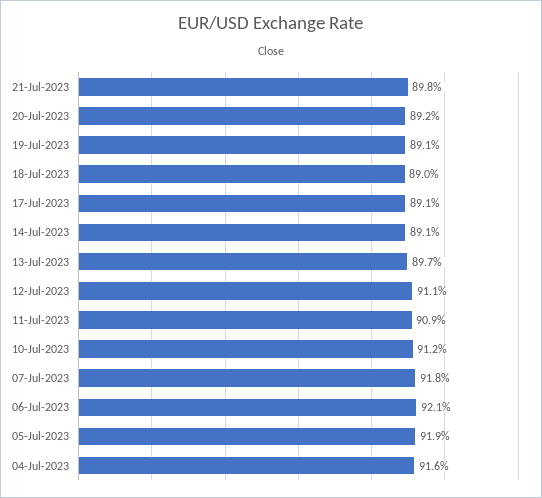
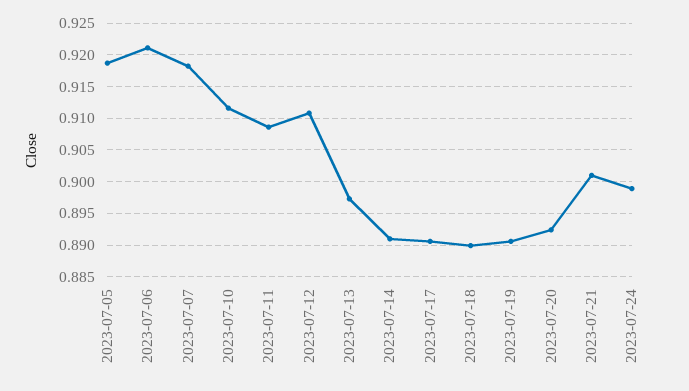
21-Jul-2023: 0.898 -> 0.901
04-Jul-2023: 0.916 -> none
2023-07-24: none -> 0.899

